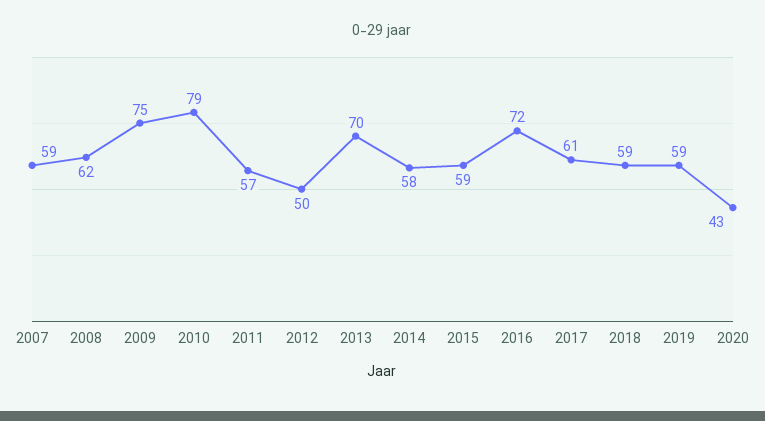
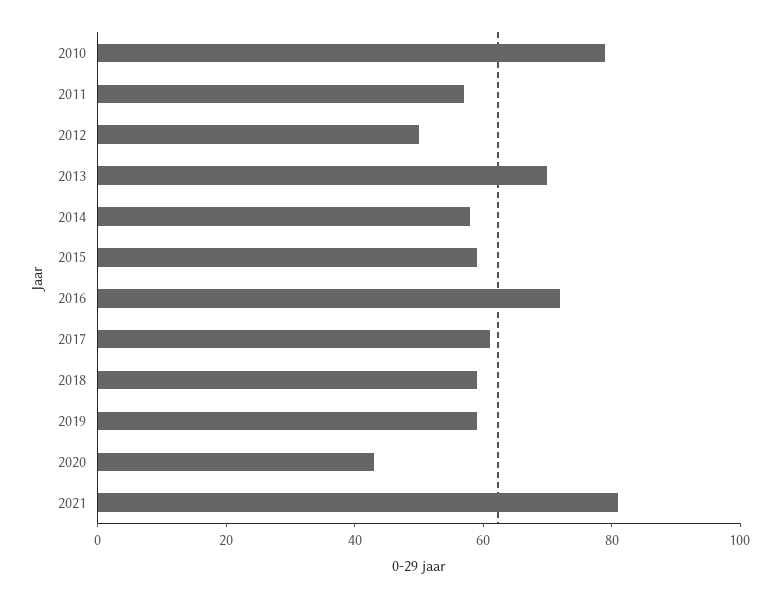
2007: 59 -> none
2008: 62 -> none
2009: 75 -> none
2021: none -> 80

